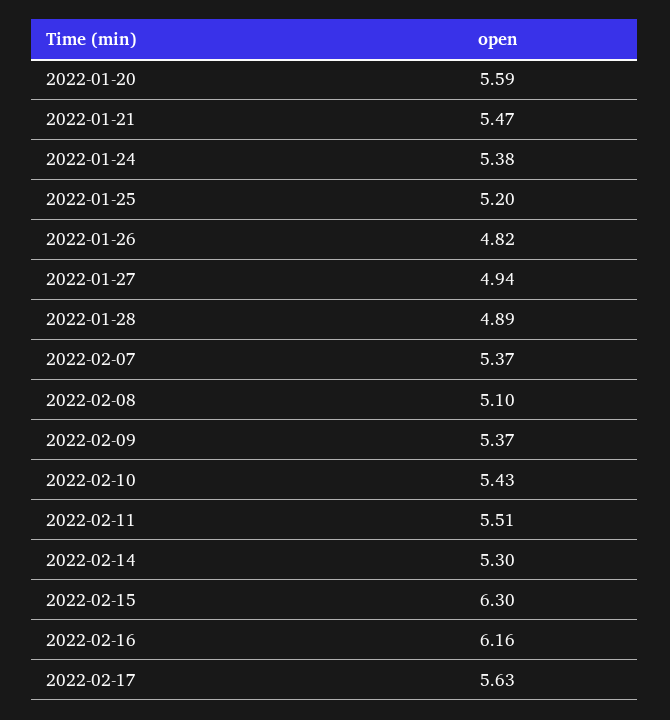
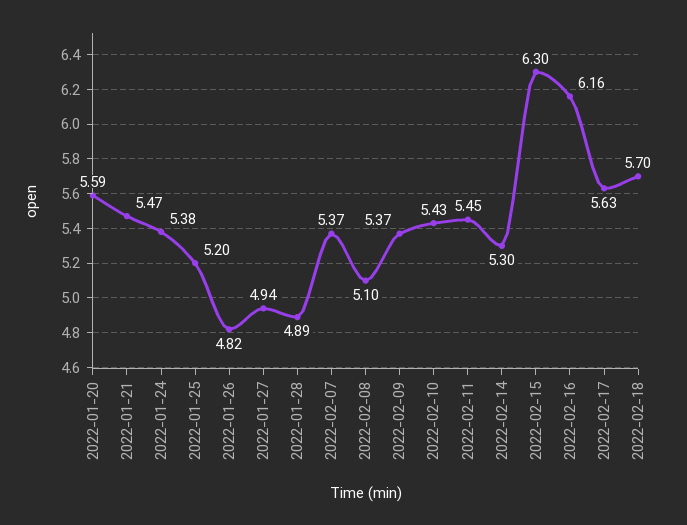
2022-02-11: 5.51 -> 5.45
2022-02-18: none -> 5.7

